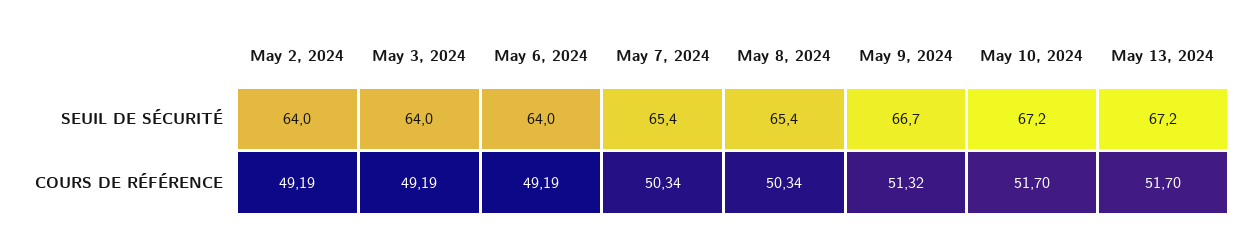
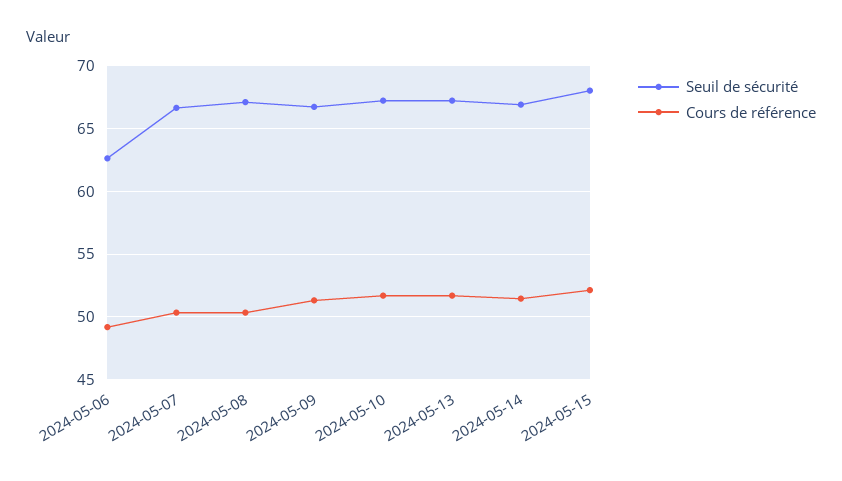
SEUIL DE SÉCURITÉ, May 2, 2024: 64 -> none
SEUIL DE SÉCURITÉ, May 3, 2024: 64 -> none
SEUIL DE SÉCURITÉ, May 6, 2024: 64 -> 62.5
SEUIL DE SÉCURITÉ, May 7, 2024: 65.4 -> 66.5
SEUIL DE SÉCURITÉ, May 8, 2024: 65.4 -> 67
COURS DE RÉFÉRENCE, May 2, 2024: 49.19 -> none
COURS DE RÉFÉRENCE, May 3, 2024: 49.19 -> none
SEUIL DE SÉCURITÉ, 2024-05-14: none -> 67
COURS DE RÉFÉRENCE, 2024-05-14: none -> 51.5
SEUIL DE SÉCURITÉ, 2024-05-15: none -> 68
COURS DE RÉFÉRENCE, 2024-05-15: none -> 52

